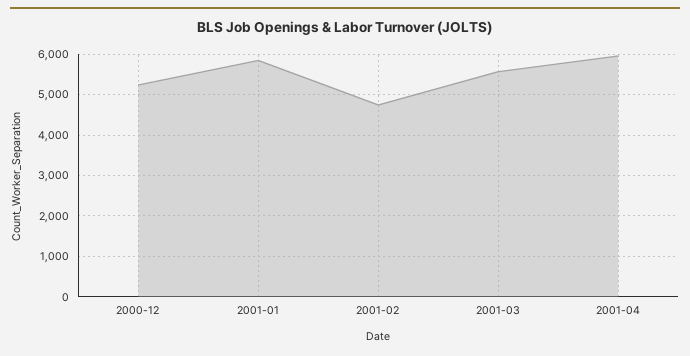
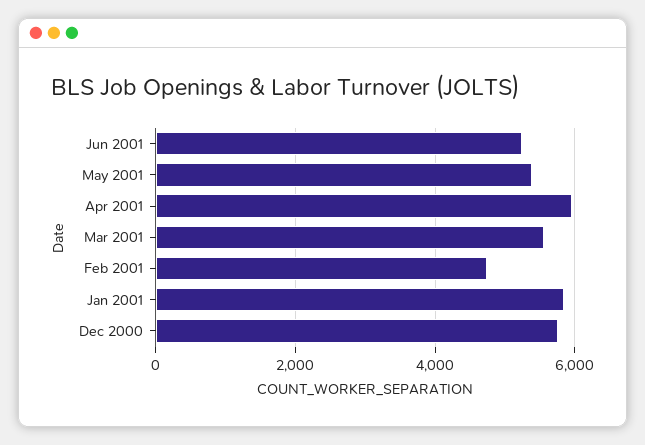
2000-12: 5200 -> 5800
Jun 2001: none -> 5200
May 2001: none -> 5400

